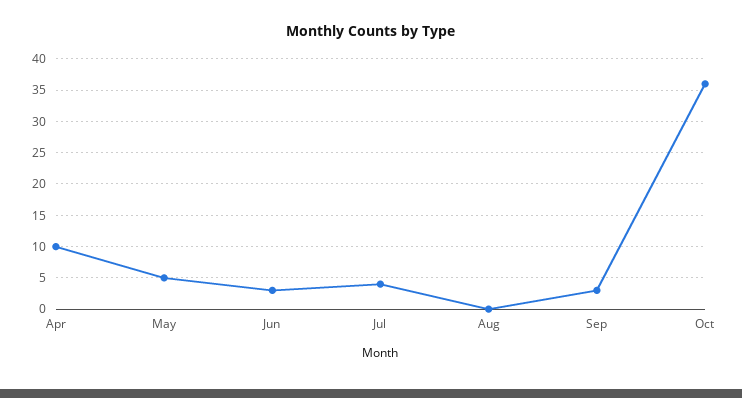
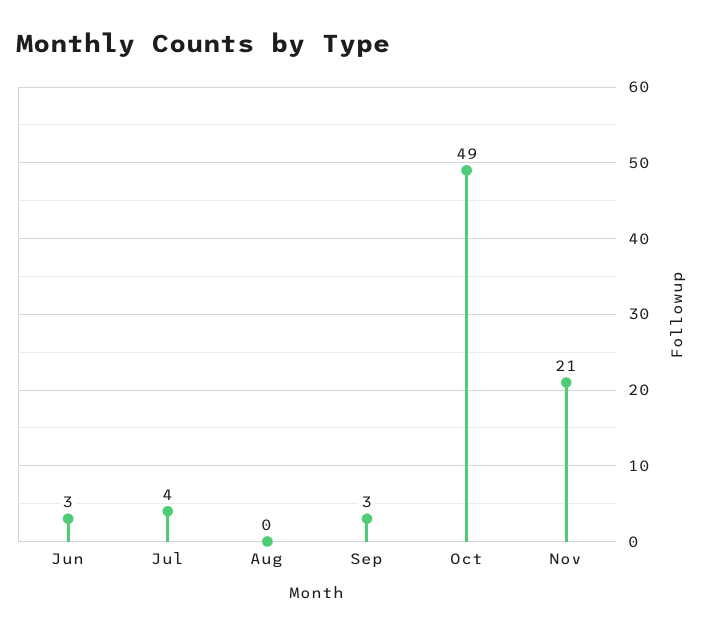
Apr: 10 -> none
May: 5 -> none
Oct: 36 -> 49
Nov: none -> 21

